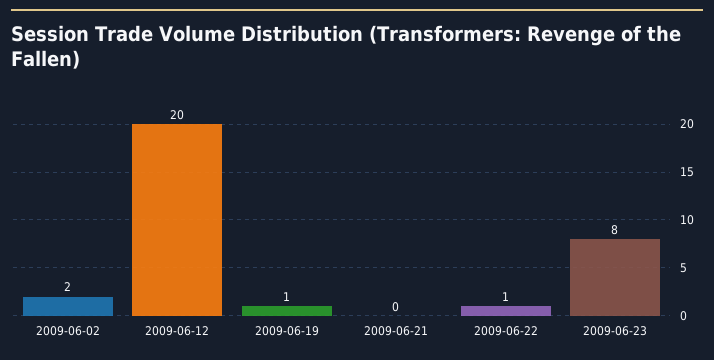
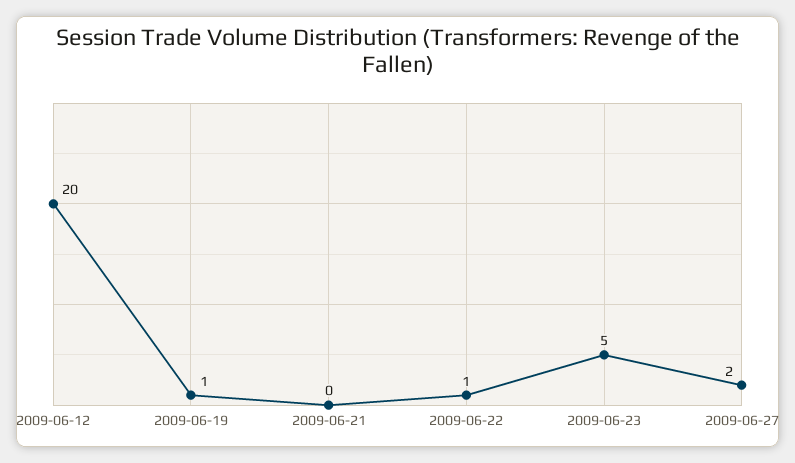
2009-06-02: 2 -> none
2009-06-23: 8 -> 5
2009-06-27: none -> 2

